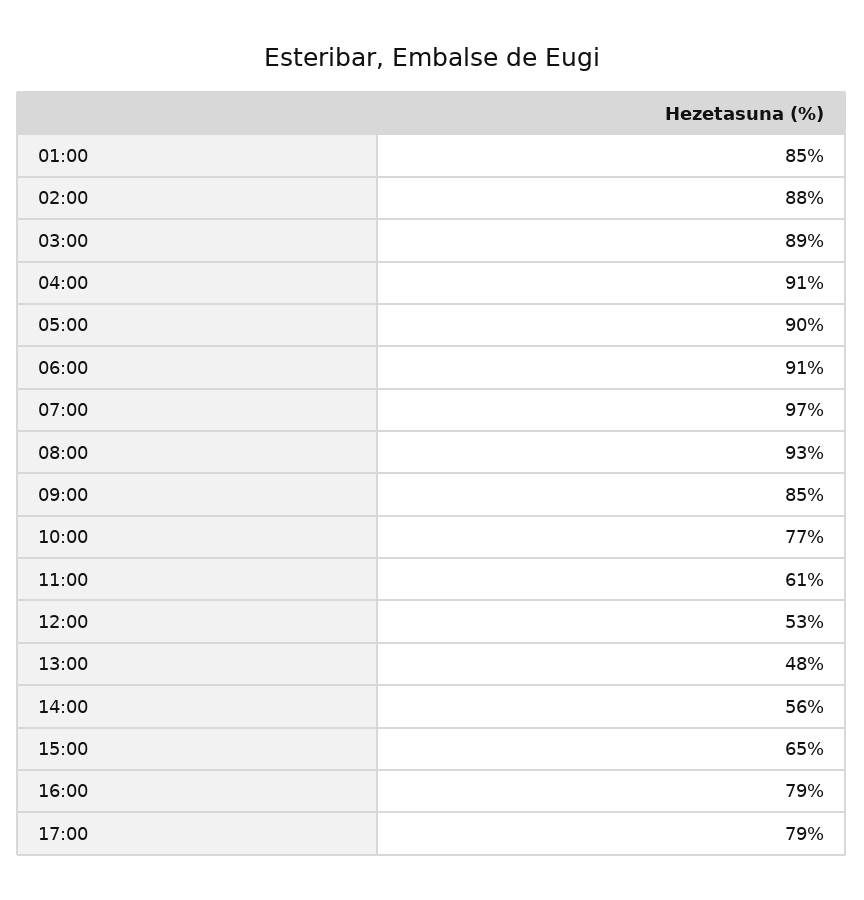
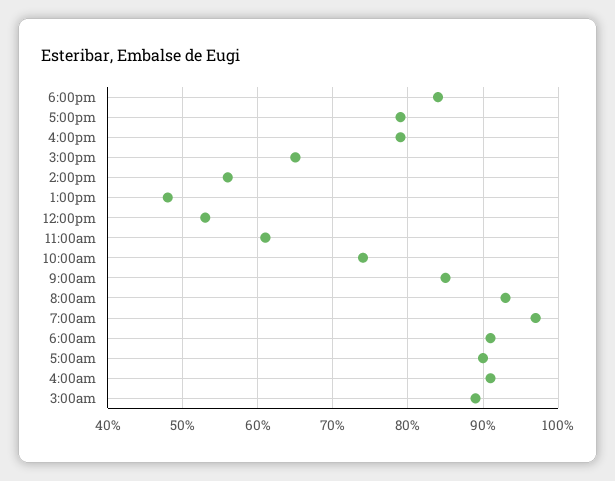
01:00: 85 -> none
02:00: 88 -> none
10:00: 77 -> 74
6:00pm: none -> 84

